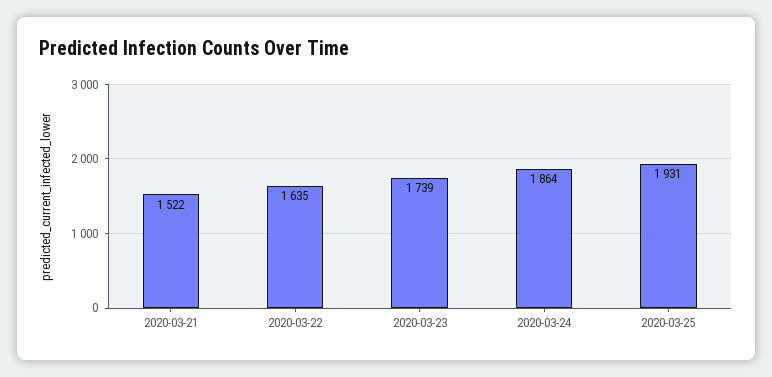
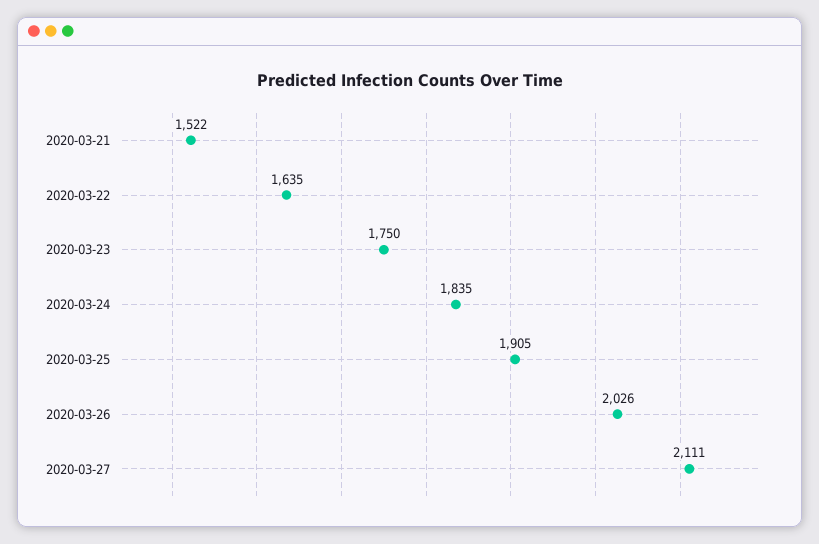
2020-03-23: 1739 -> 1750
2020-03-24: 1864 -> 1835
2020-03-25: 1931 -> 1905
2020-03-26: none -> 2026
2020-03-27: none -> 2111

